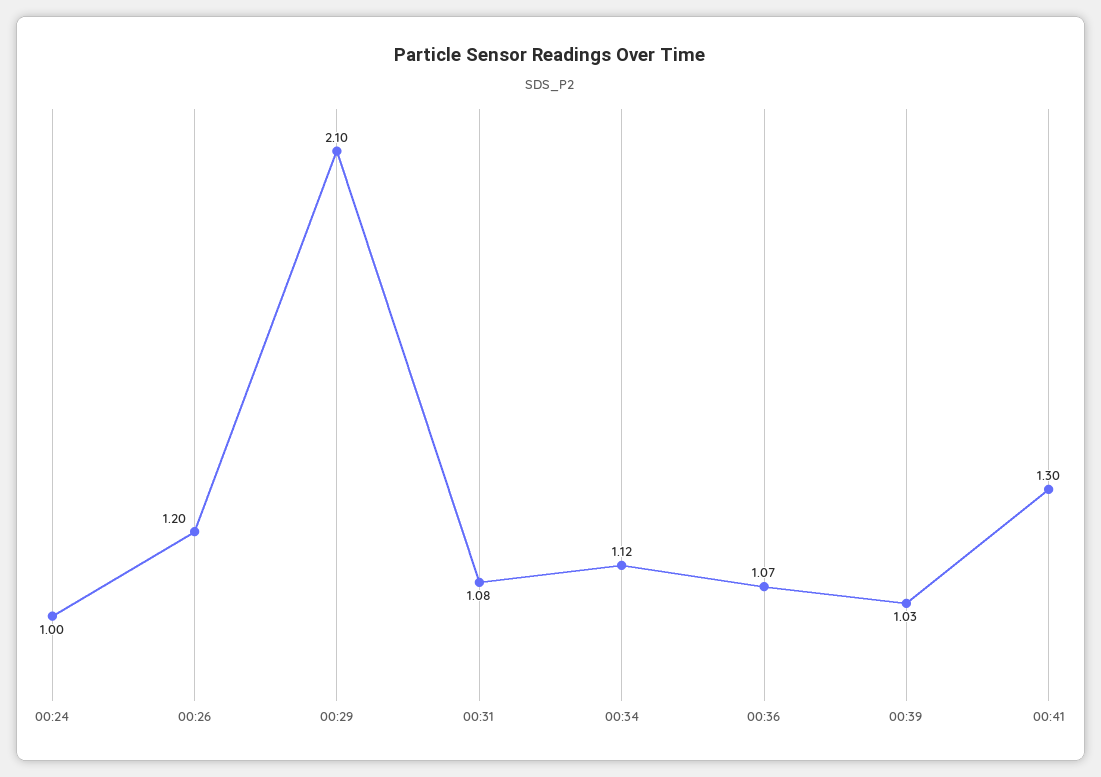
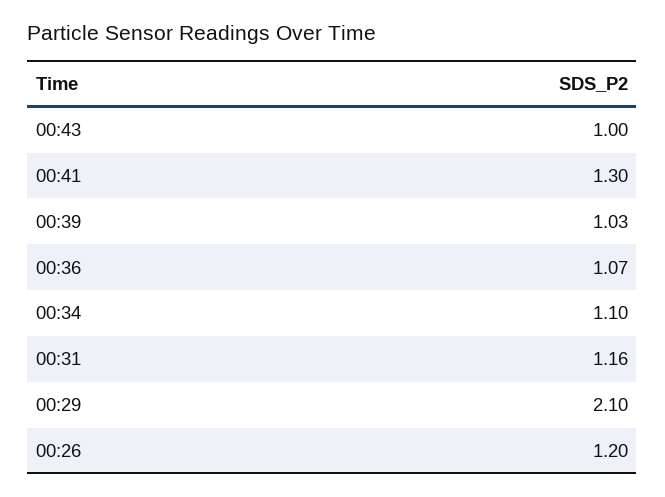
00:24: 1 -> none
00:31: 1.08 -> 1.16
00:34: 1.12 -> 1.1
00:43: none -> 1

